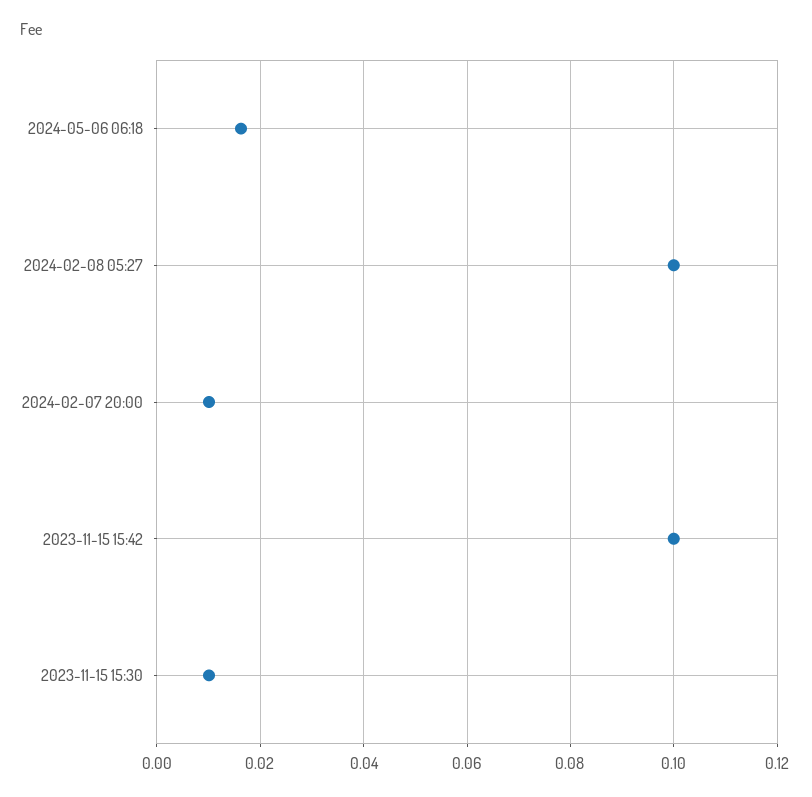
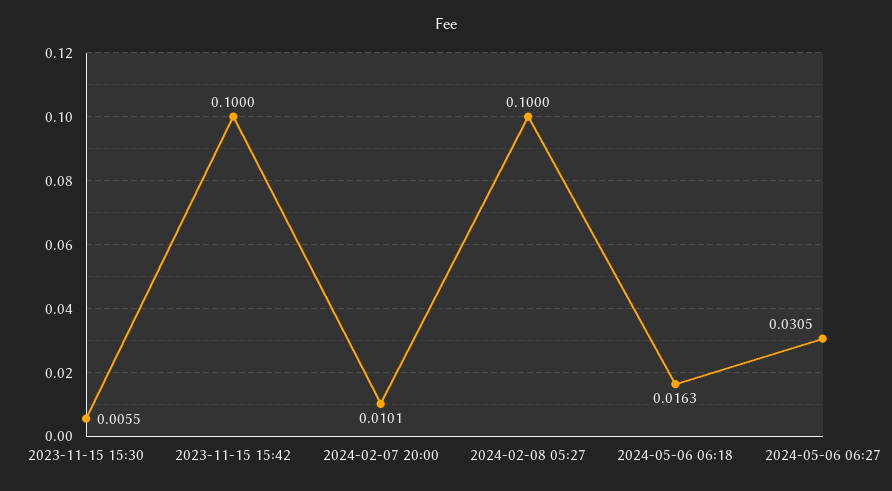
2023-11-15 15:30: 0.01 -> 0.0055
2024-05-06 06:27: none -> 0.0305

